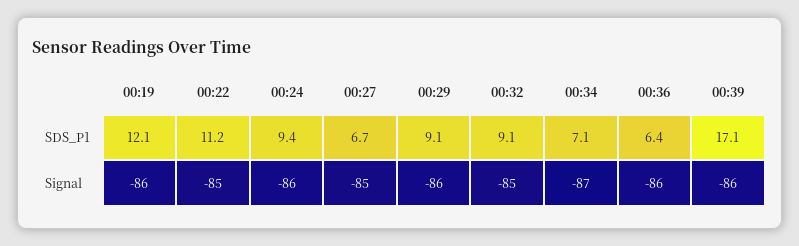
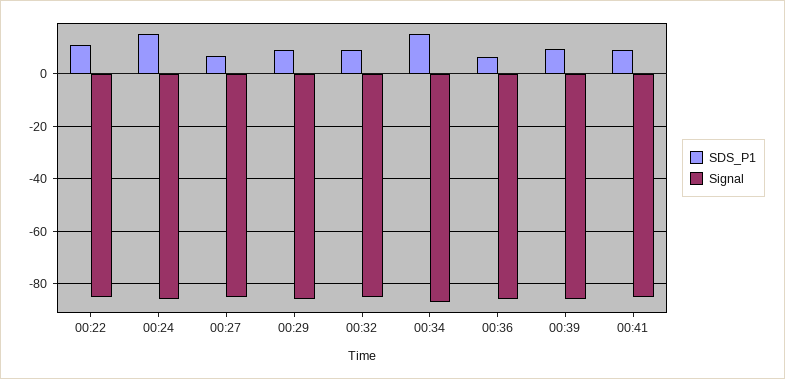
SDS_P1, 00:19: 12.1 -> none
SDS_P1, 00:24: 9.4 -> 15
SDS_P1, 00:34: 7.1 -> 15
SDS_P1, 00:39: 17.1 -> 10
Signal, 00:19: -86 -> none
SDS_P1, 00:41: none -> 10
Signal, 00:41: none -> -85

